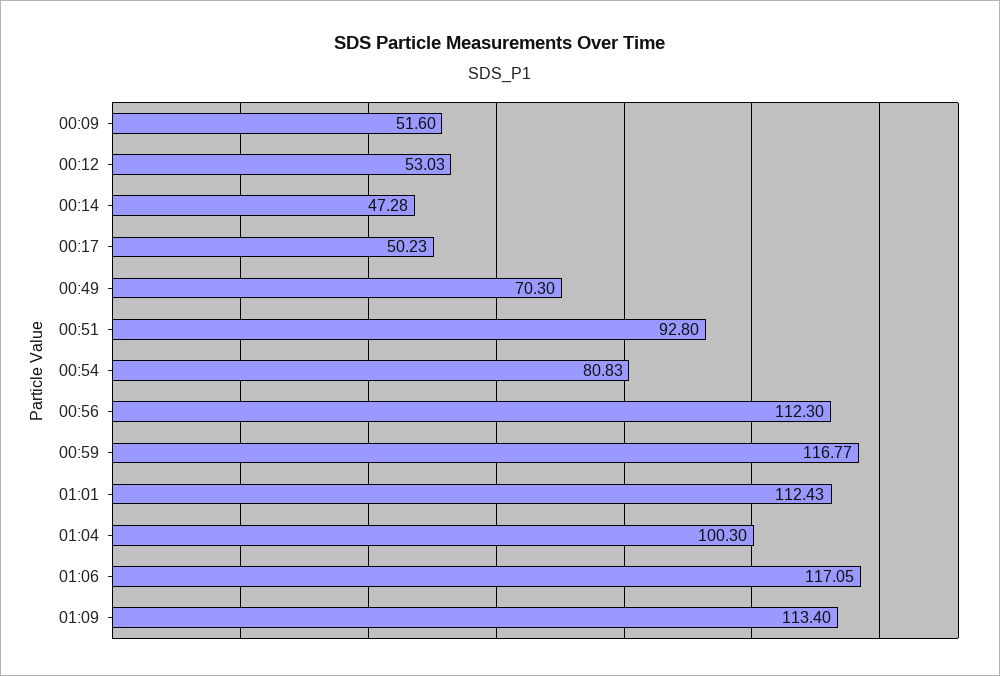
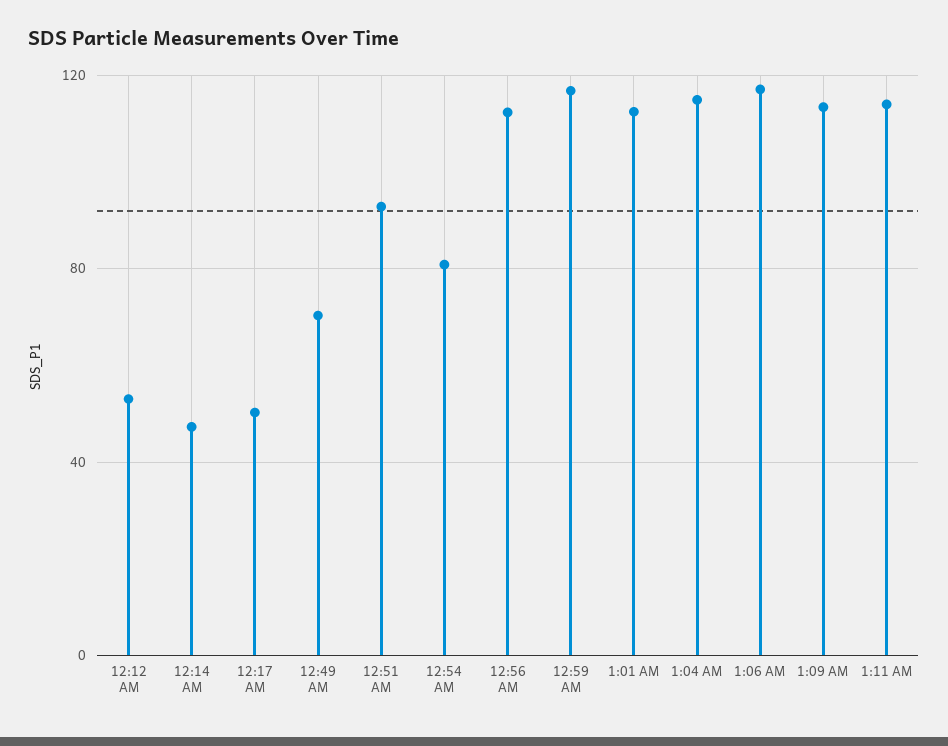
00:09: 51.6 -> none
01:04: 100.3 -> 115
1:11 AM: none -> 115

